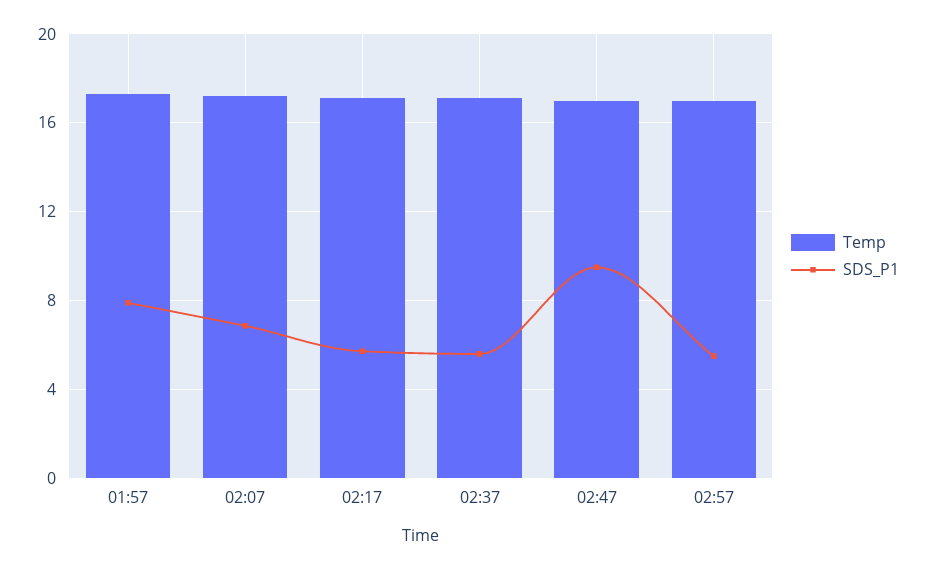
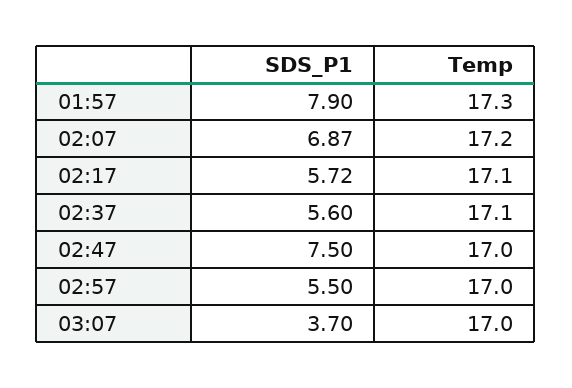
SDS_P1, 02:47: 9.5 -> 7.5
SDS_P1, 03:07: none -> 3.7
Temp, 03:07: none -> 17

